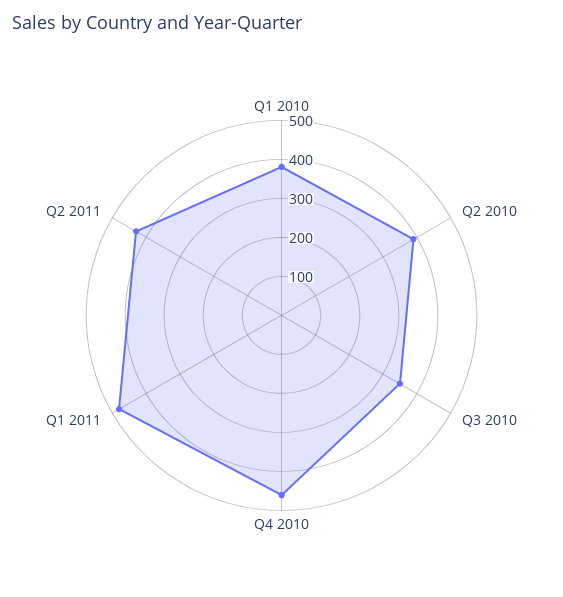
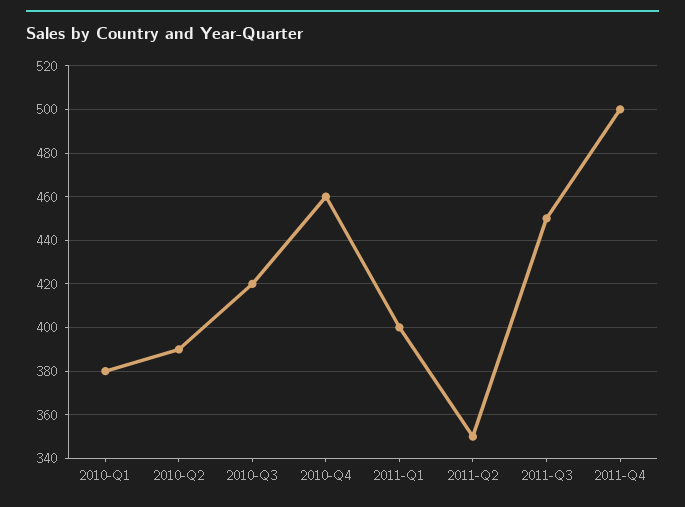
Q3 2010: 350 -> 420
Q1 2011: 475 -> 400
Q2 2011: 425 -> 350
2011-Q3: none -> 450
2011-Q4: none -> 500

